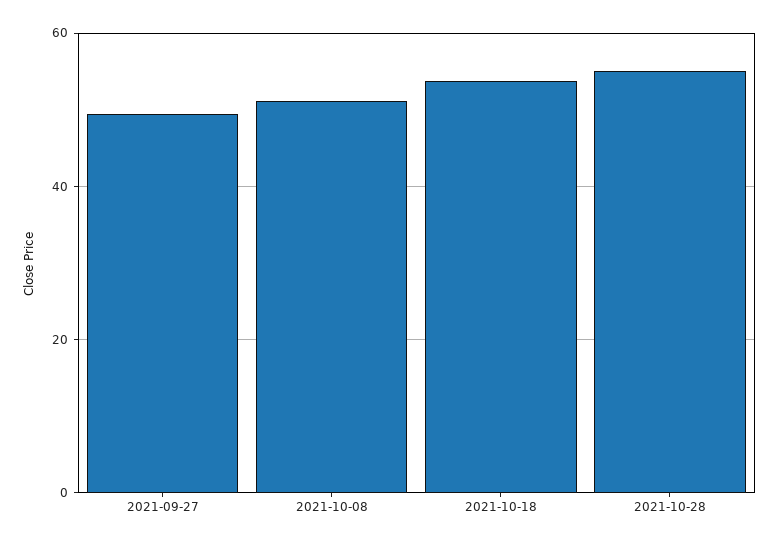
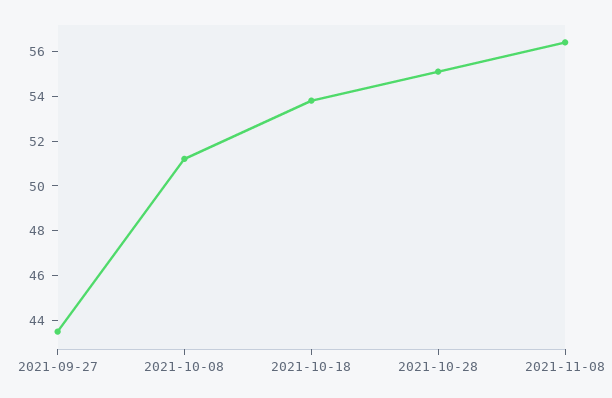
2021-09-27: 50 -> 43.5
2021-11-08: none -> 56.5

